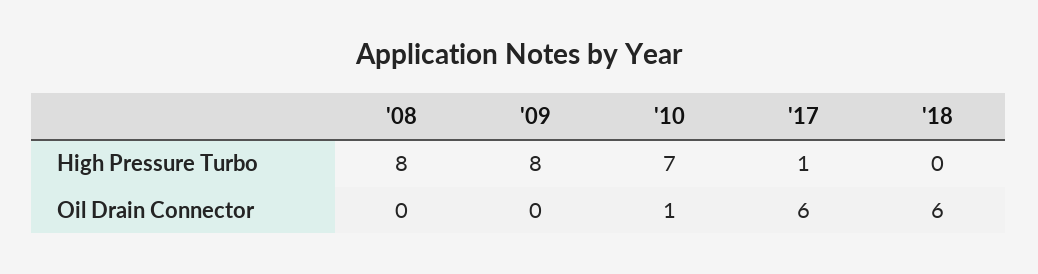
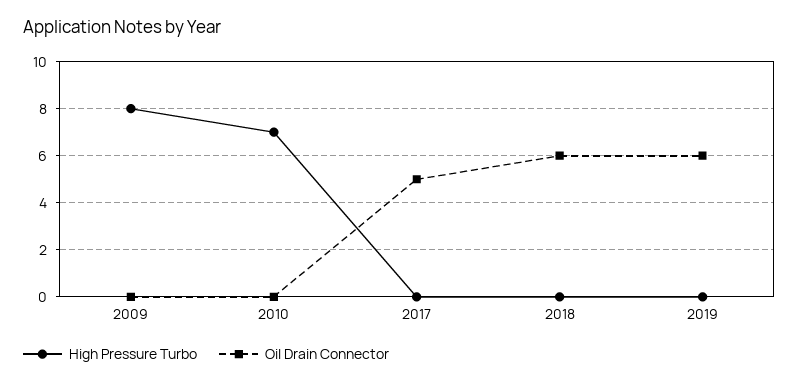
High Pressure Turbo, '08: 8 -> none
High Pressure Turbo, '17: 1 -> 0
Oil Drain Connector, '08: 0 -> none
Oil Drain Connector, '10: 1 -> 0
Oil Drain Connector, '17: 6 -> 5
High Pressure Turbo, 2019: none -> 0
Oil Drain Connector, 2019: none -> 6

